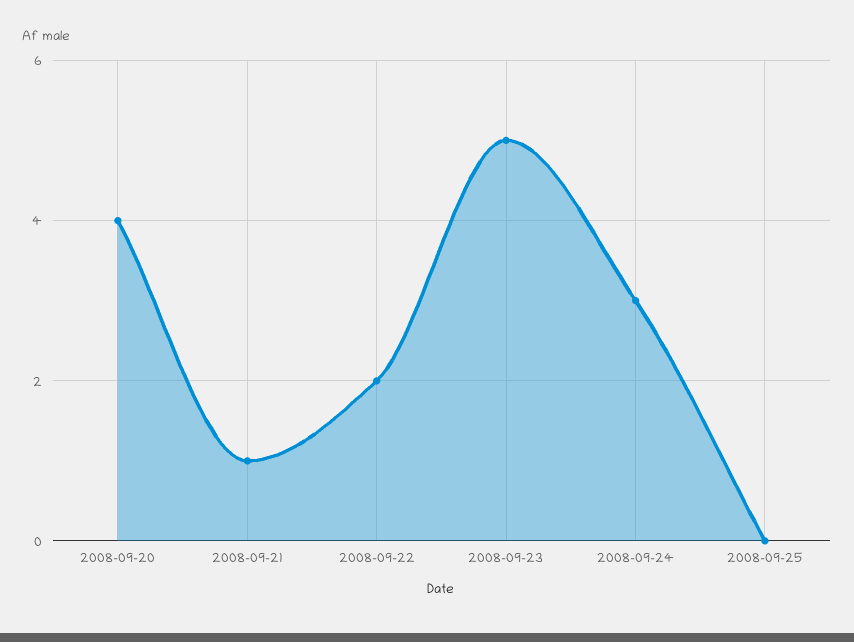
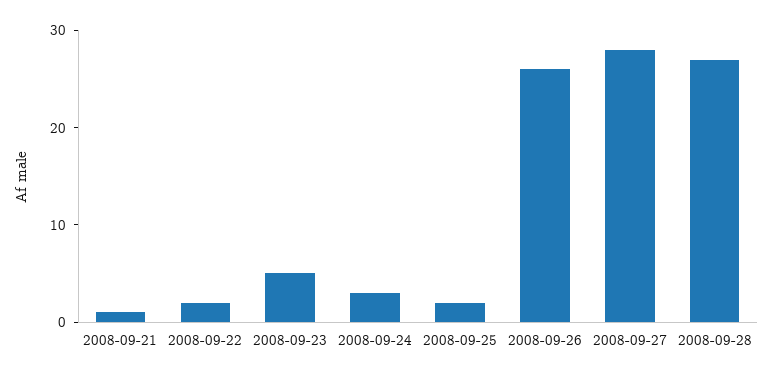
2008-09-20: 4 -> none
2008-09-25: 0 -> 2
2008-09-26: none -> 26
2008-09-27: none -> 28
2008-09-28: none -> 27

